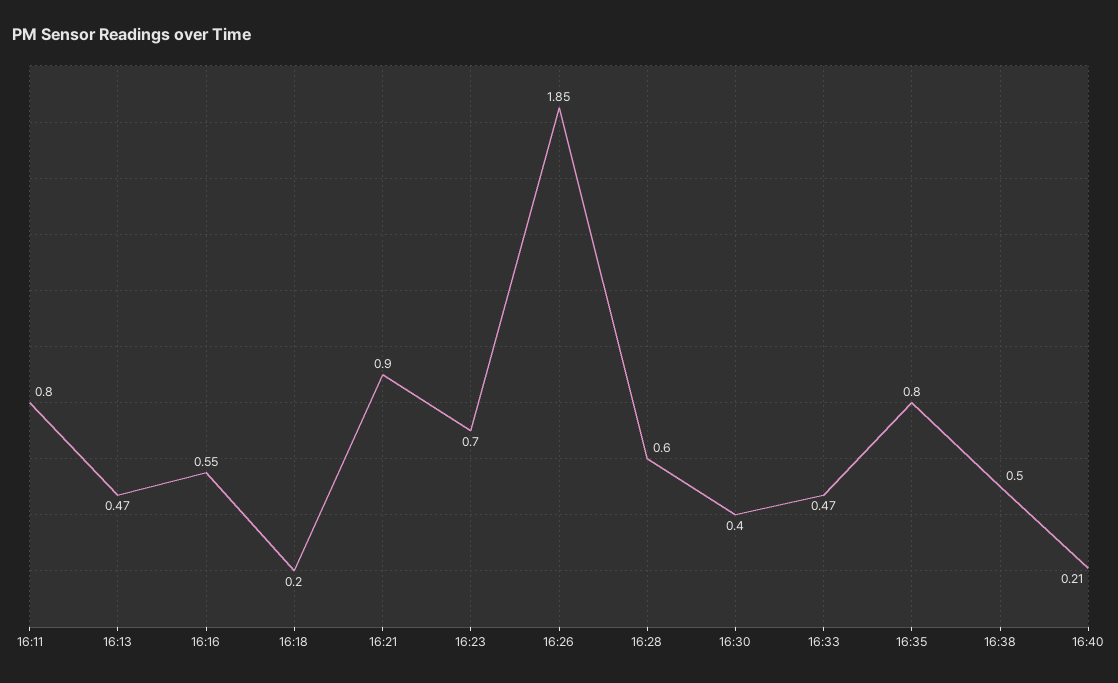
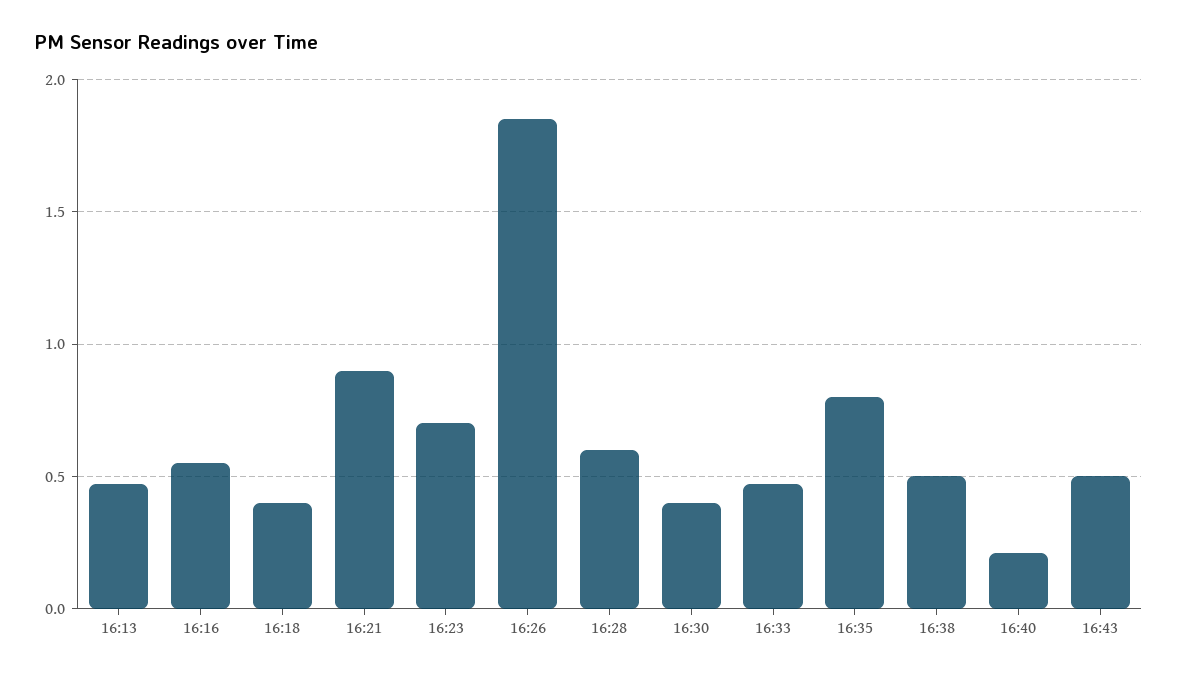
16:11: 0.8 -> none
16:18: 0.2 -> 0.4
16:43: none -> 0.5

